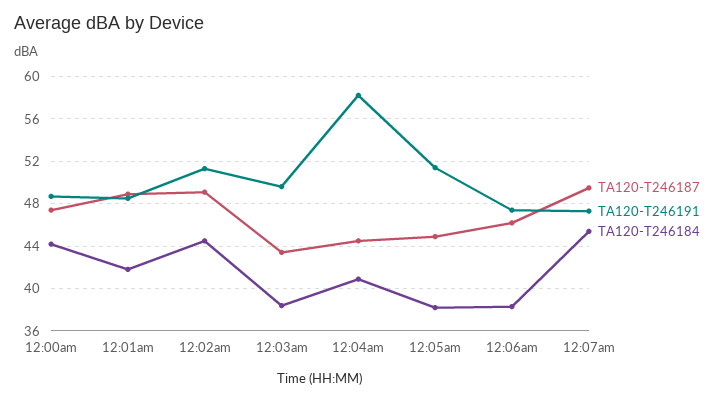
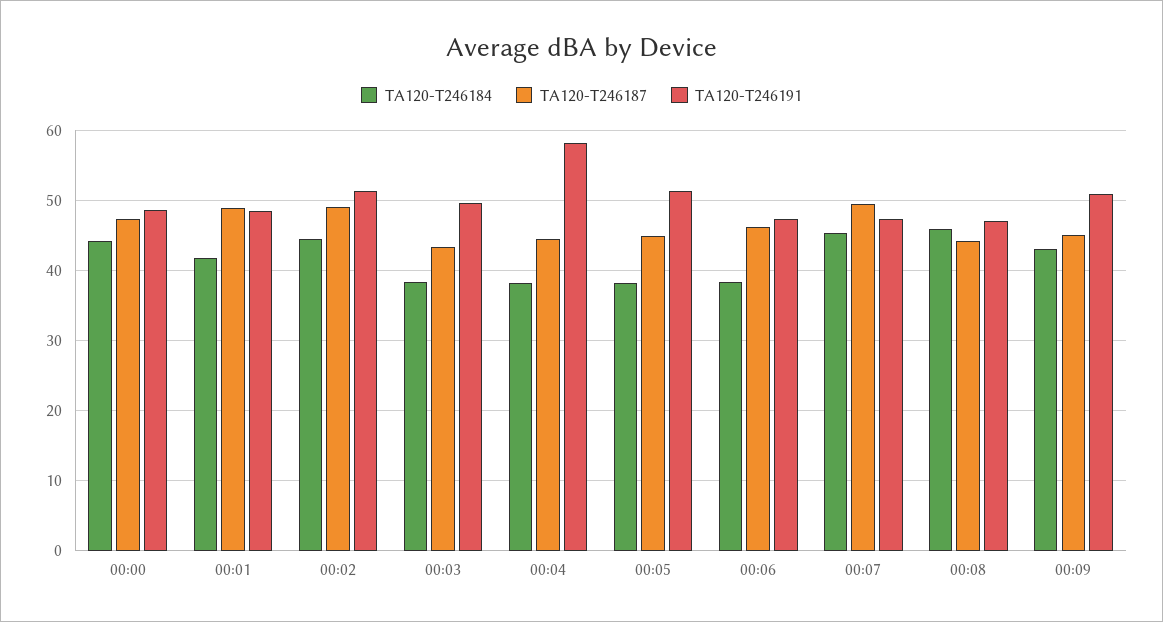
TA120-T246184, 12:04am: 41 -> 38
TA120-T246184, 00:08: none -> 46
TA120-T246187, 00:08: none -> 44
TA120-T246191, 00:08: none -> 47
TA120-T246184, 00:09: none -> 43
TA120-T246187, 00:09: none -> 45
TA120-T246191, 00:09: none -> 51

